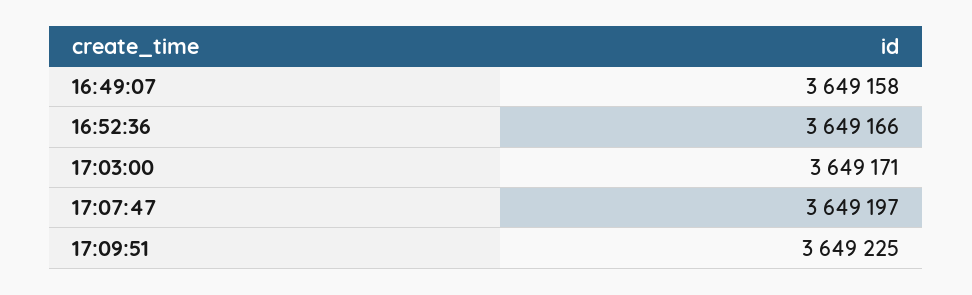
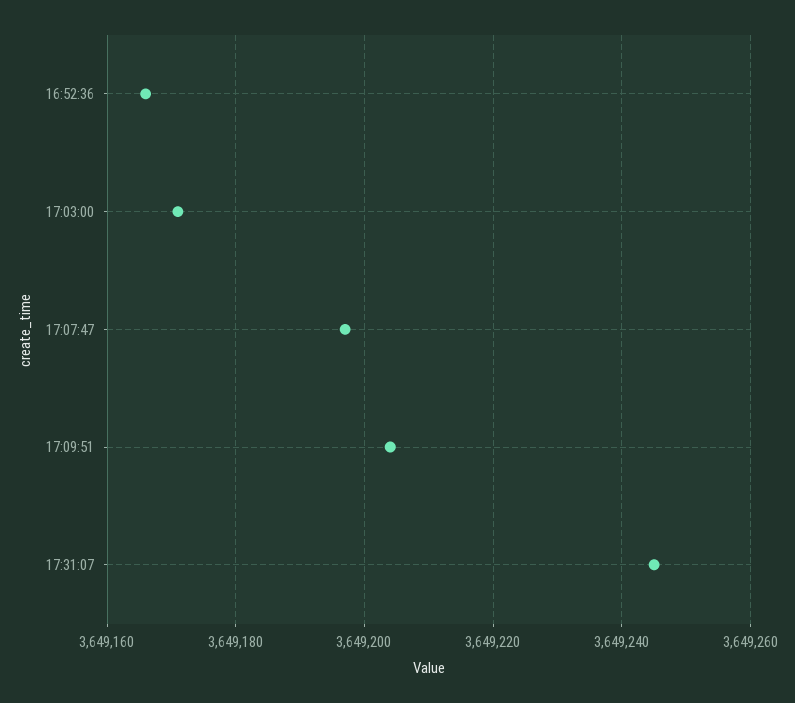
16:49:07: 3649158 -> none
17:09:51: 3649225 -> 3649205
17:31:07: none -> 3649245

